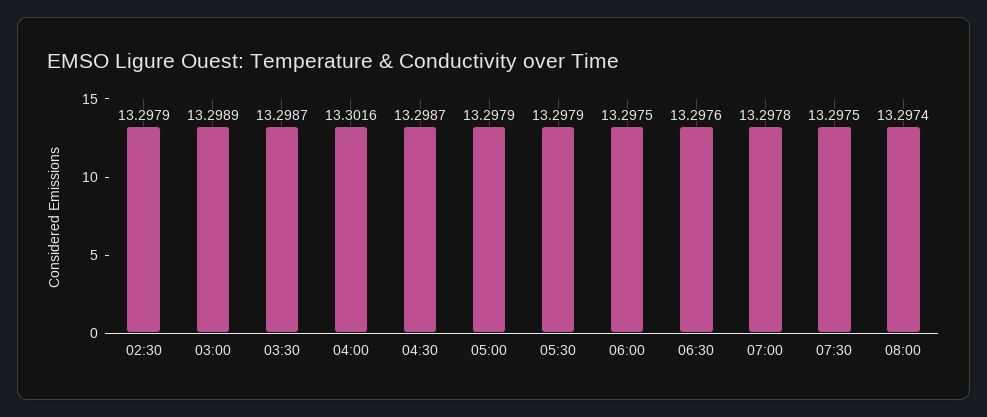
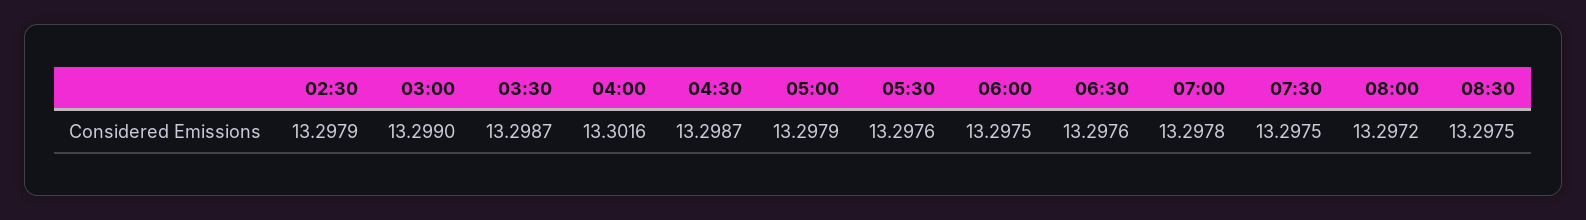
03:00: 13.2989 -> 13.299
05:30: 13.2979 -> 13.2976
08:00: 13.2974 -> 13.2972
08:30: none -> 13.2975

